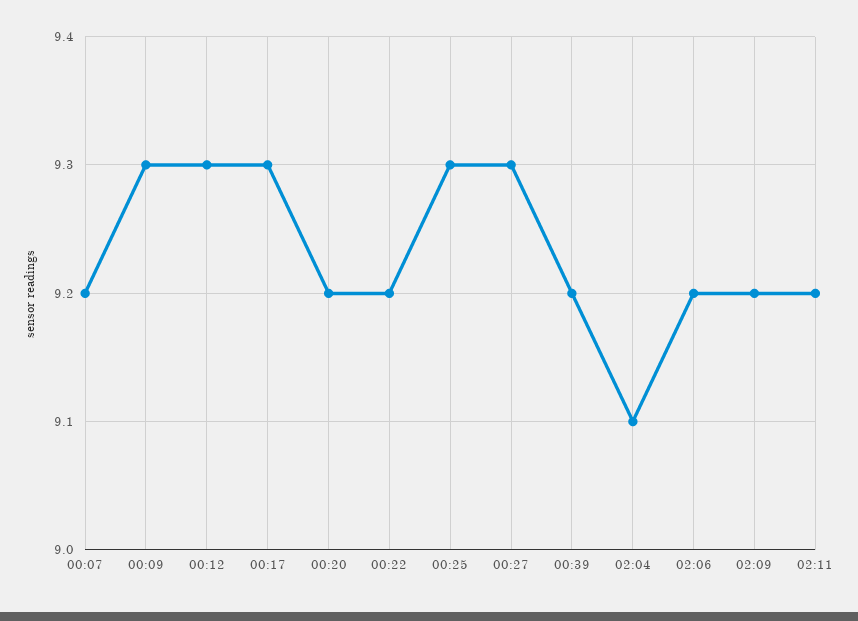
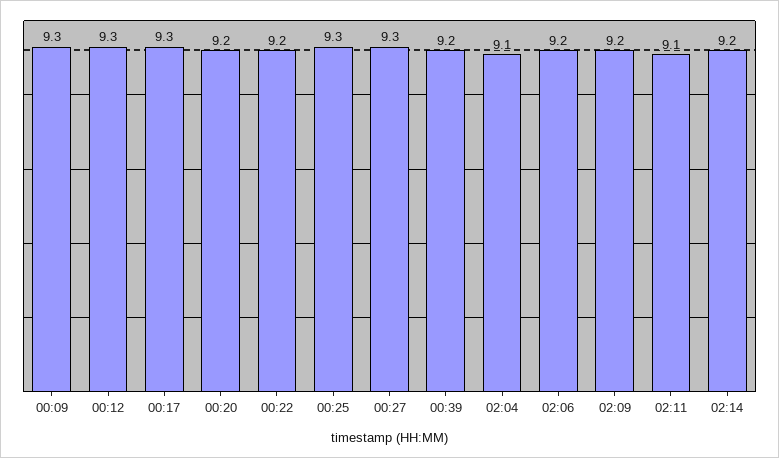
00:07: 9.2 -> none
02:11: 9.2 -> 9.1
02:14: none -> 9.2

